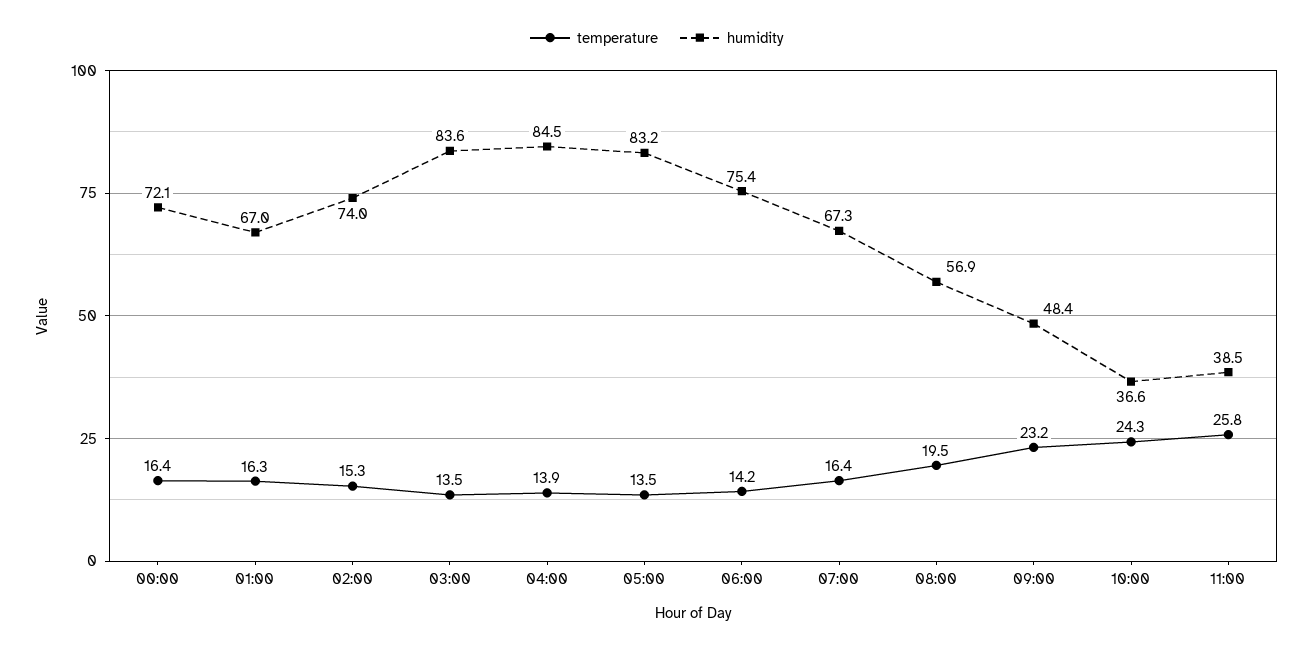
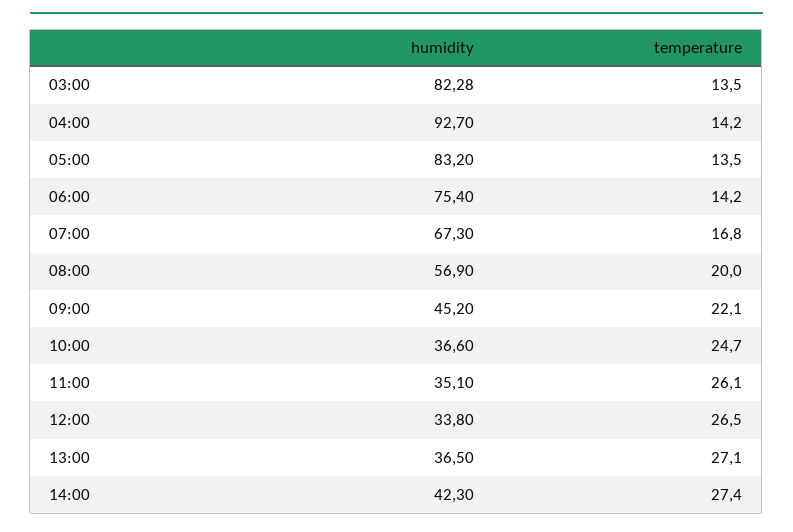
temperature, 00:00: 16.4 -> none
humidity, 00:00: 72.1 -> none
temperature, 01:00: 16.3 -> none
humidity, 01:00: 67 -> none
temperature, 02:00: 15.3 -> none
humidity, 02:00: 74 -> none
humidity, 03:00: 83.6 -> 82.28
temperature, 04:00: 13.9 -> 14.2
humidity, 04:00: 84.5 -> 92.7
temperature, 07:00: 16.4 -> 16.8
temperature, 08:00: 19.5 -> 20
temperature, 09:00: 23.2 -> 22.1
humidity, 09:00: 48.4 -> 45.2
temperature, 10:00: 24.3 -> 24.7
temperature, 11:00: 25.8 -> 26.1
humidity, 11:00: 38.5 -> 35.1
humidity, 12:00: none -> 33.8
temperature, 12:00: none -> 26.5
humidity, 13:00: none -> 36.5
temperature, 13:00: none -> 27.1
humidity, 14:00: none -> 42.3
temperature, 14:00: none -> 27.4

